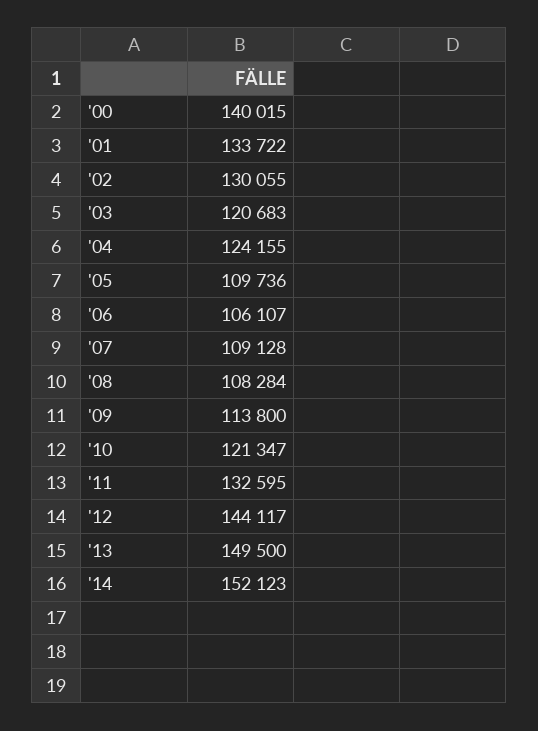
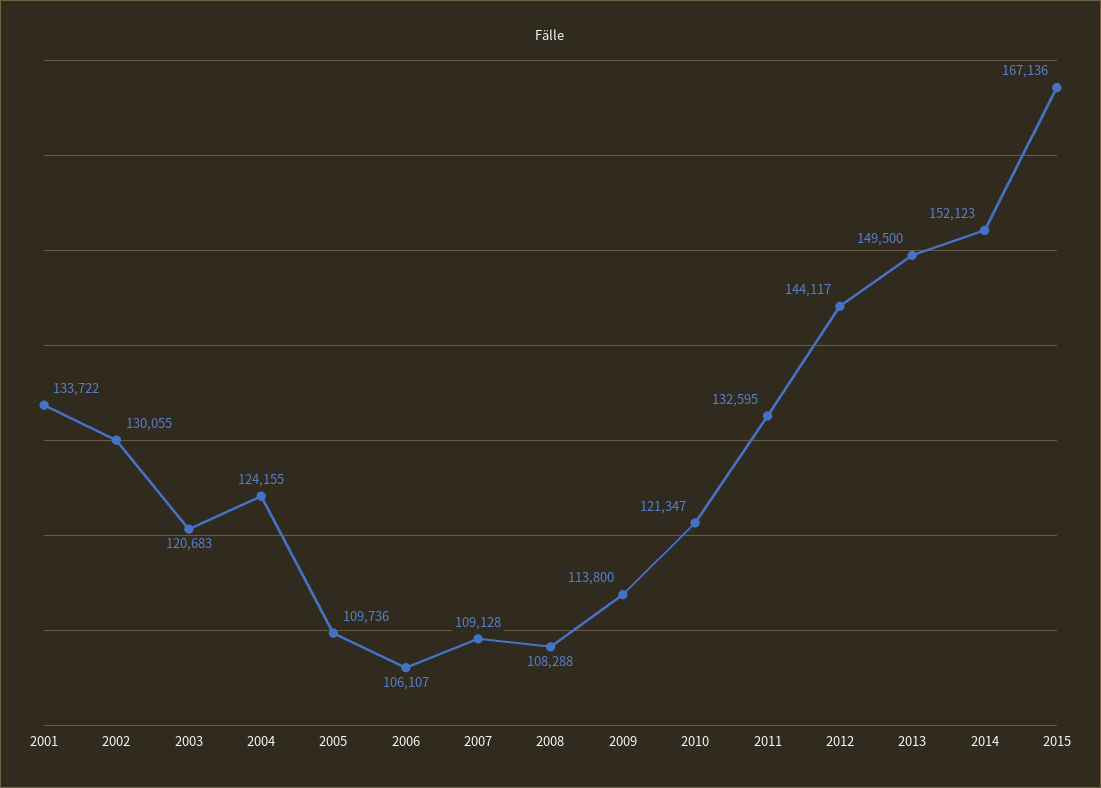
'00: 140015 -> none
'08: 108284 -> 108288
2015: none -> 167136

